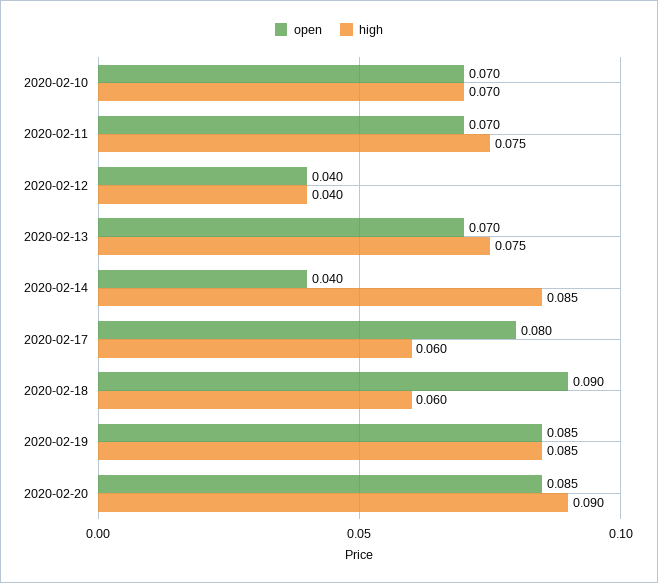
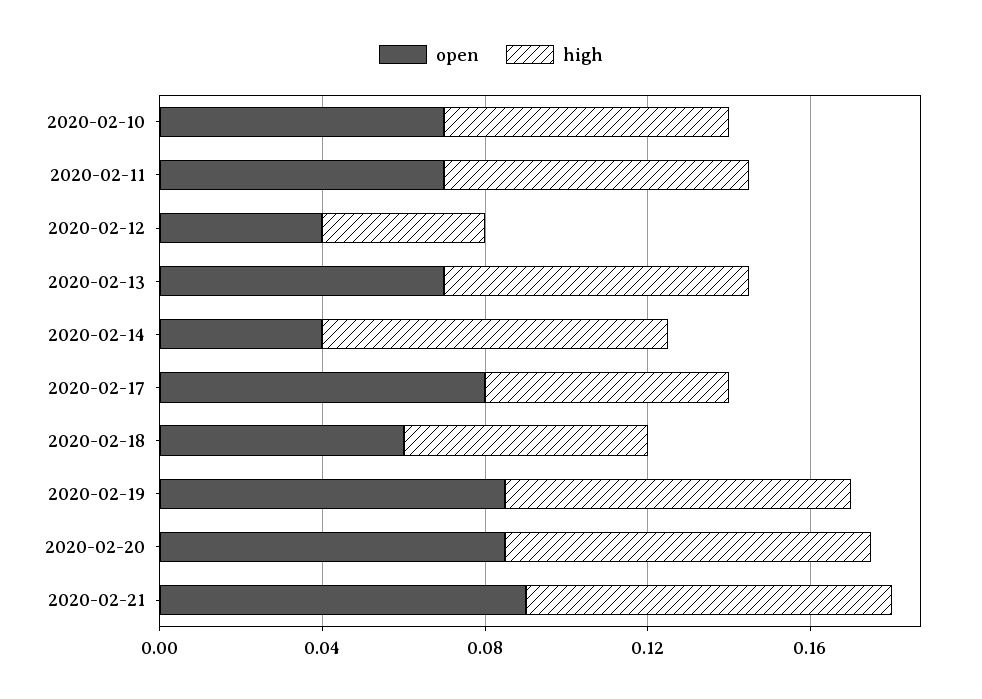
open, 2020-02-18: 0.09 -> 0.06
open, 2020-02-21: none -> 0.09
high, 2020-02-21: none -> 0.09

